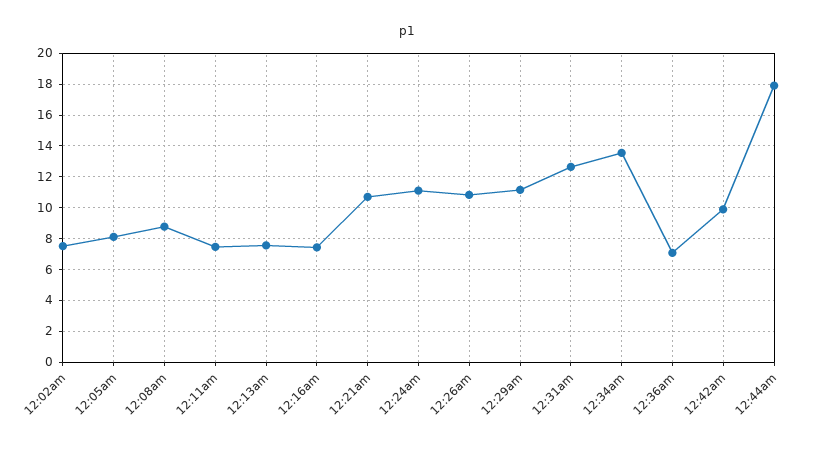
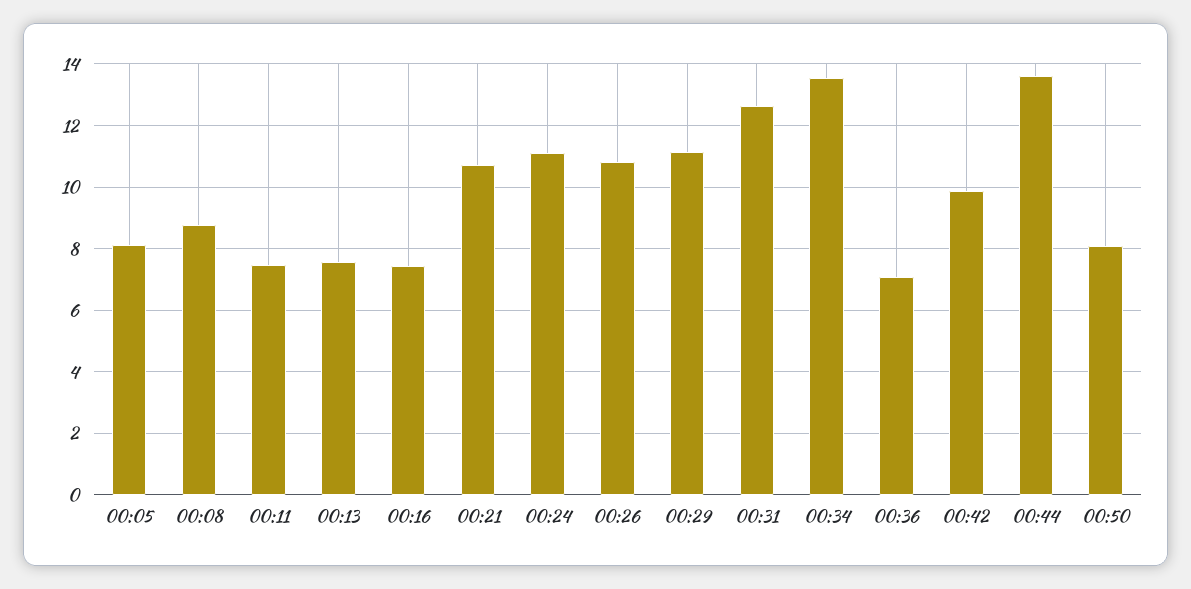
12:02am: 7.5 -> none
12:44am: 18 -> 13.6
00:50: none -> 8

